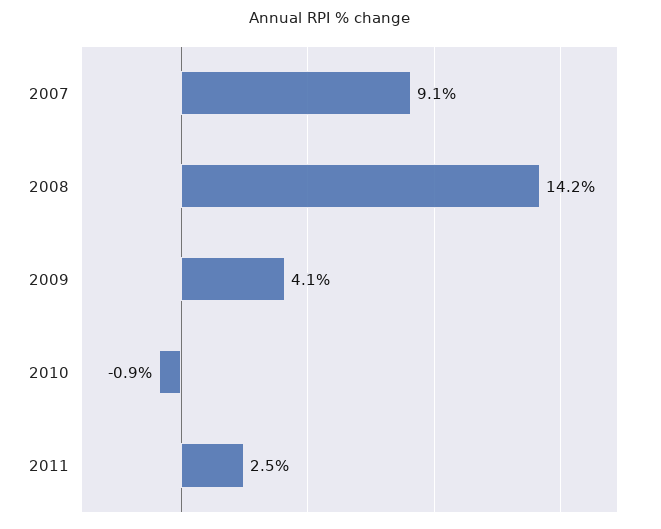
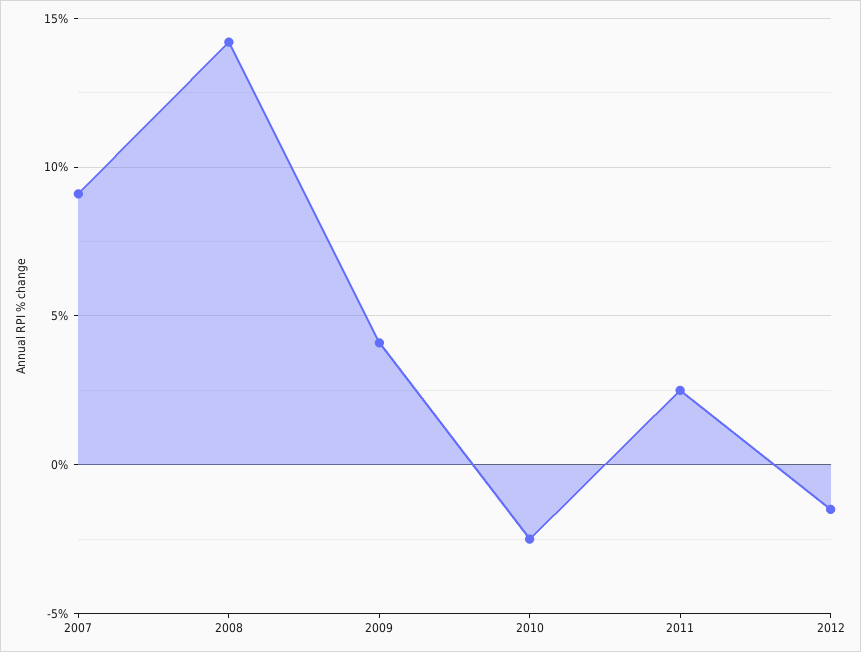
2010: -0.9 -> -2.5
2012: none -> -1.5

